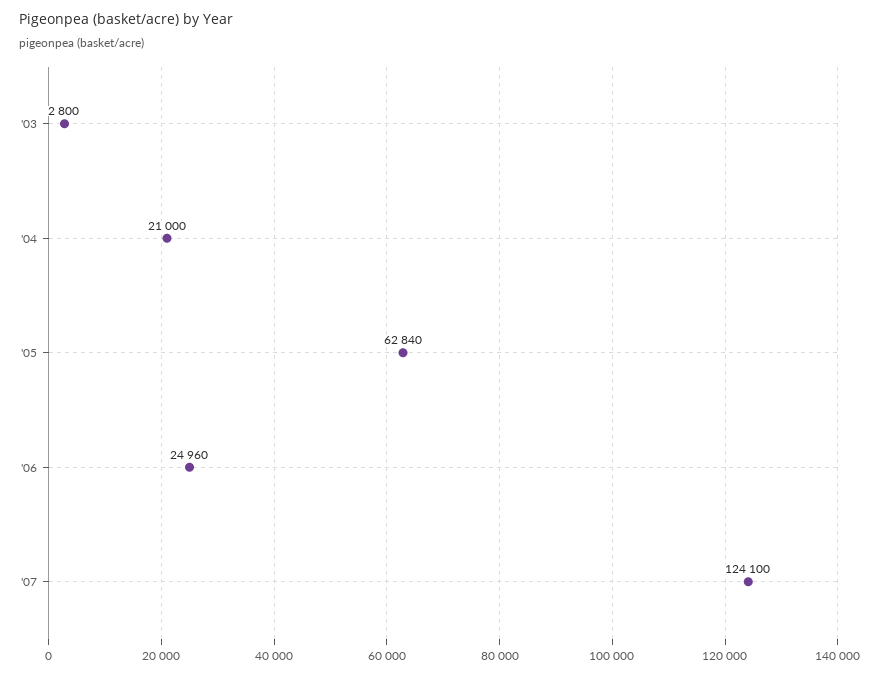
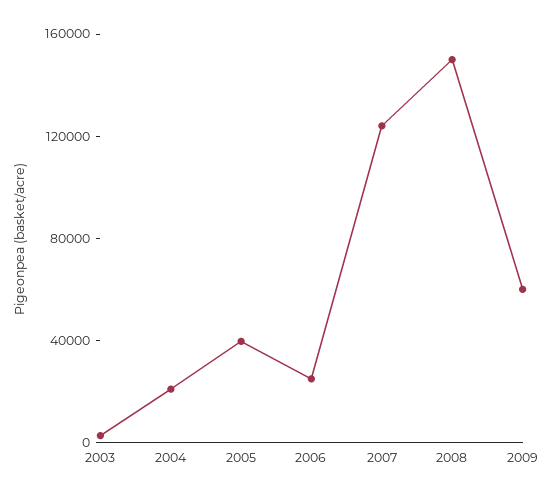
'05: 62840 -> 40000
2008: none -> 150000
2009: none -> 60000

